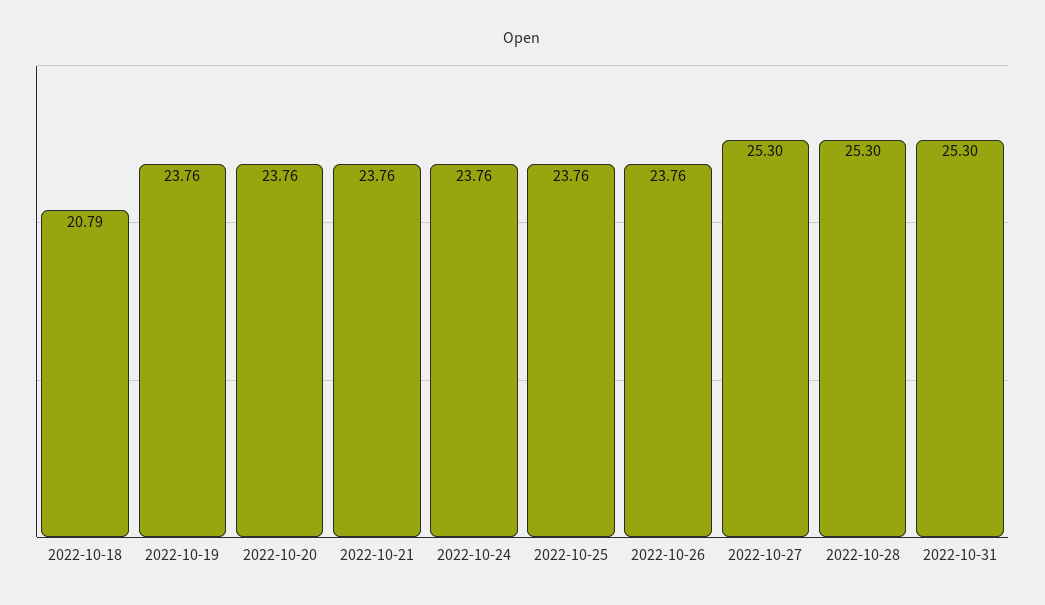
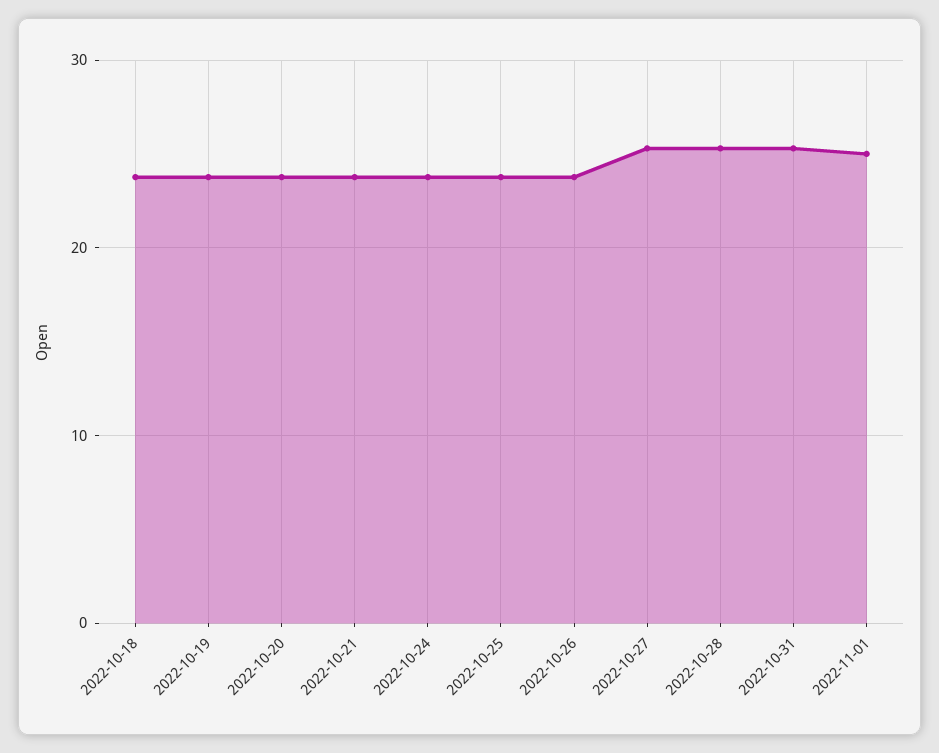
2022-10-18: 20.79 -> 24
2022-11-01: none -> 25

